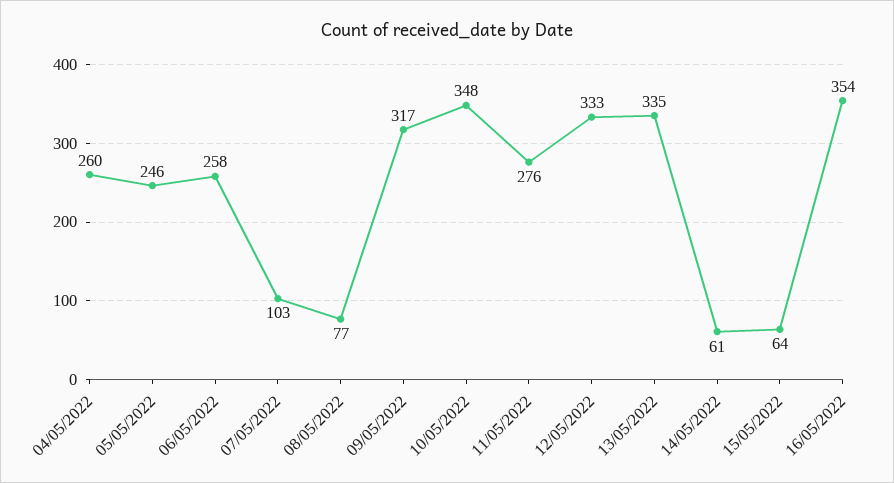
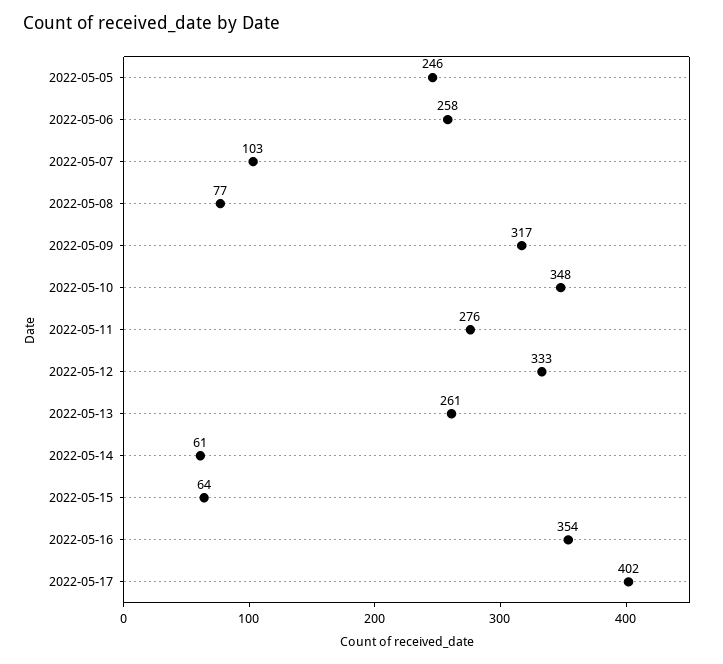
04/05/2022: 260 -> none
13/05/2022: 335 -> 261
2022-05-17: none -> 402

